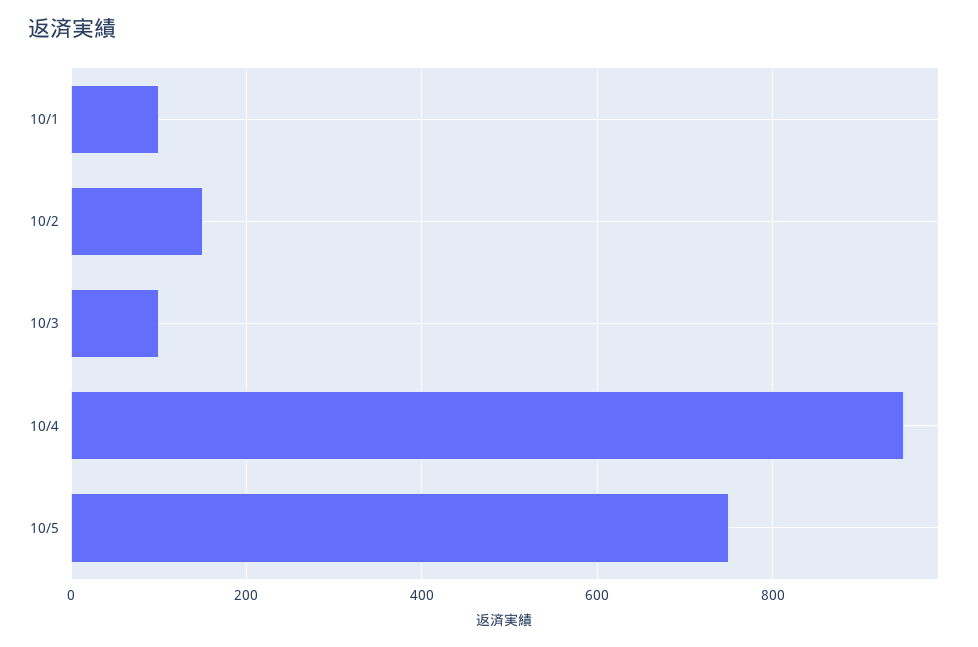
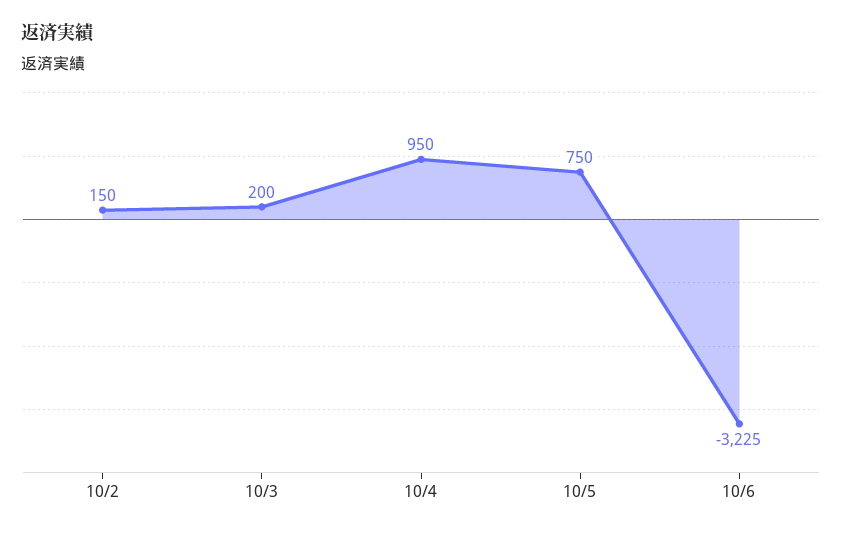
10/1: 100 -> none
10/3: 100 -> 200
10/6: none -> -3225

